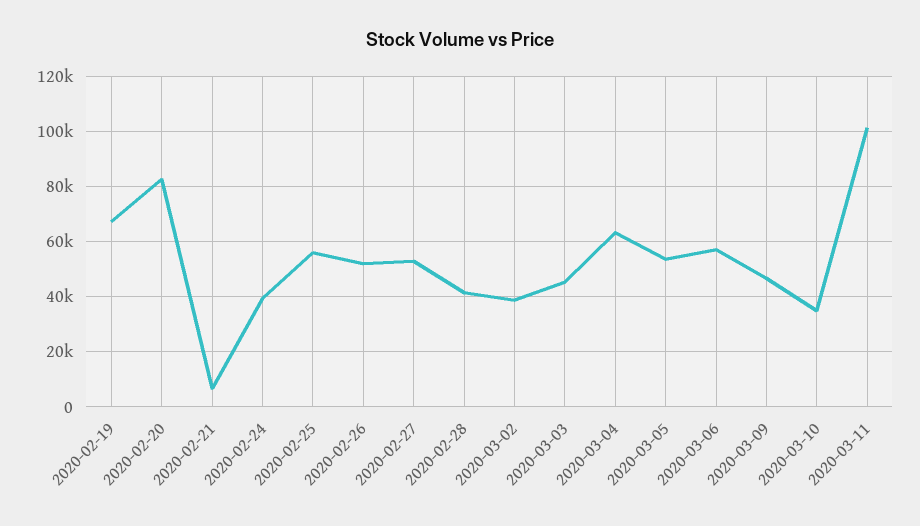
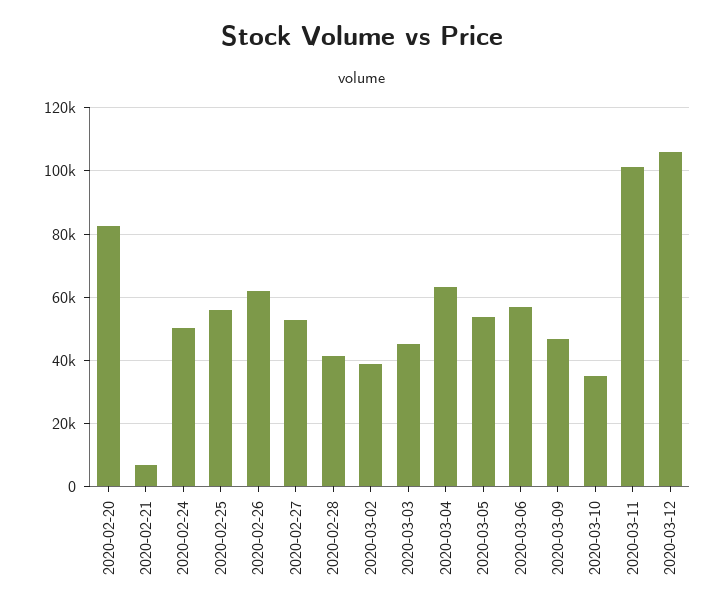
2020-02-19: 67500 -> none
2020-02-24: 40000 -> 50000
2020-02-26: 52500 -> 62000
2020-03-12: none -> 106000

